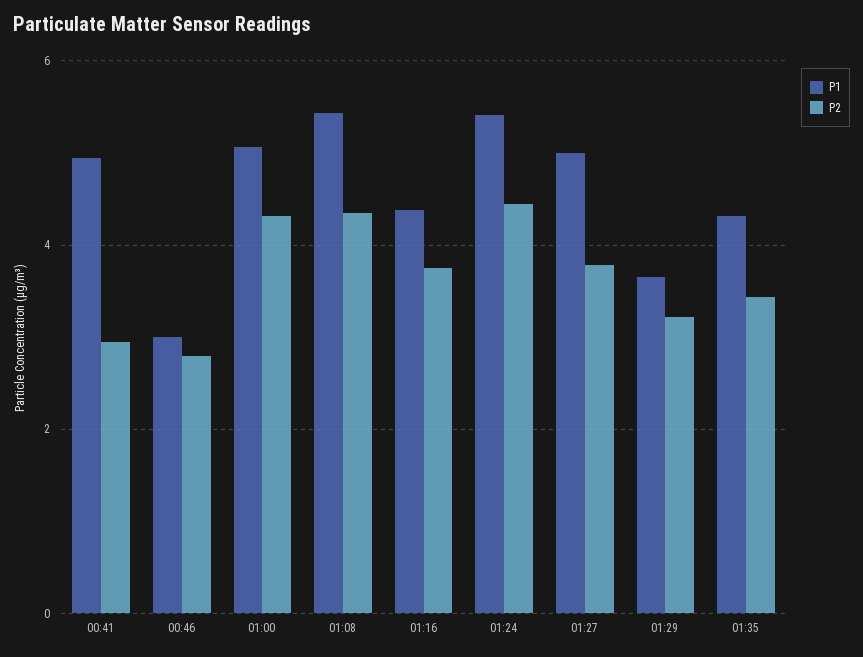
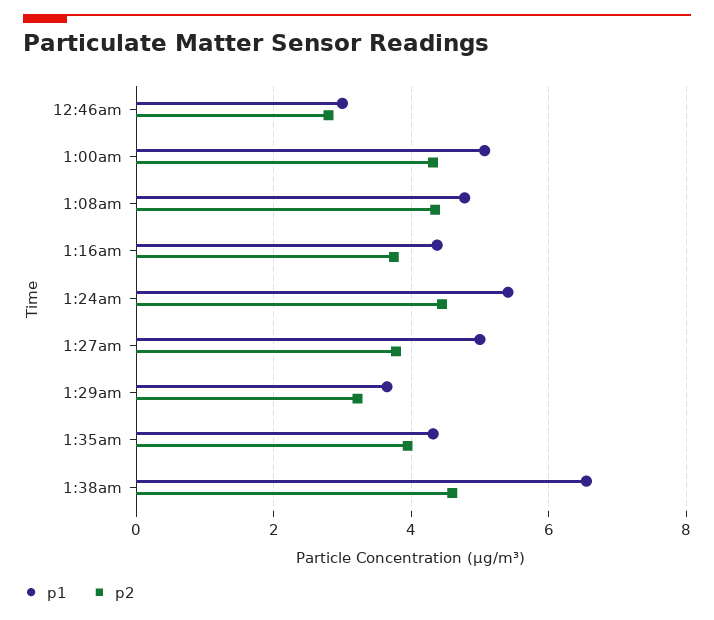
P1, 00:41: 5 -> none
P2, 00:41: 3 -> none
P1, 01:08: 5.4 -> 4.8
P2, 01:35: 3.4 -> 4
P1, 1:38am: none -> 6.6
P2, 1:38am: none -> 4.6

